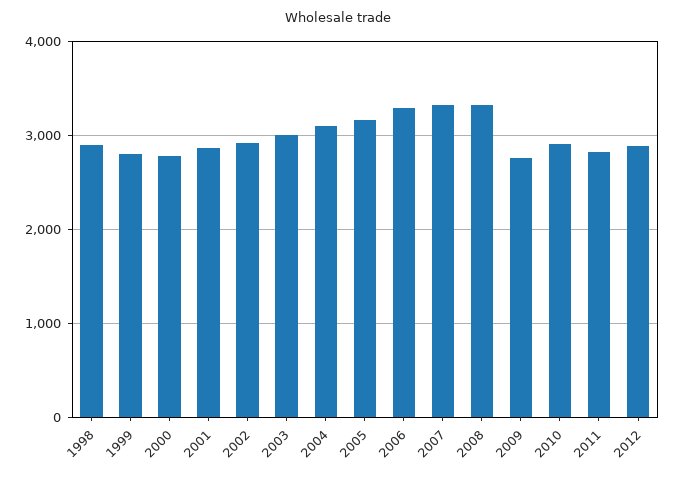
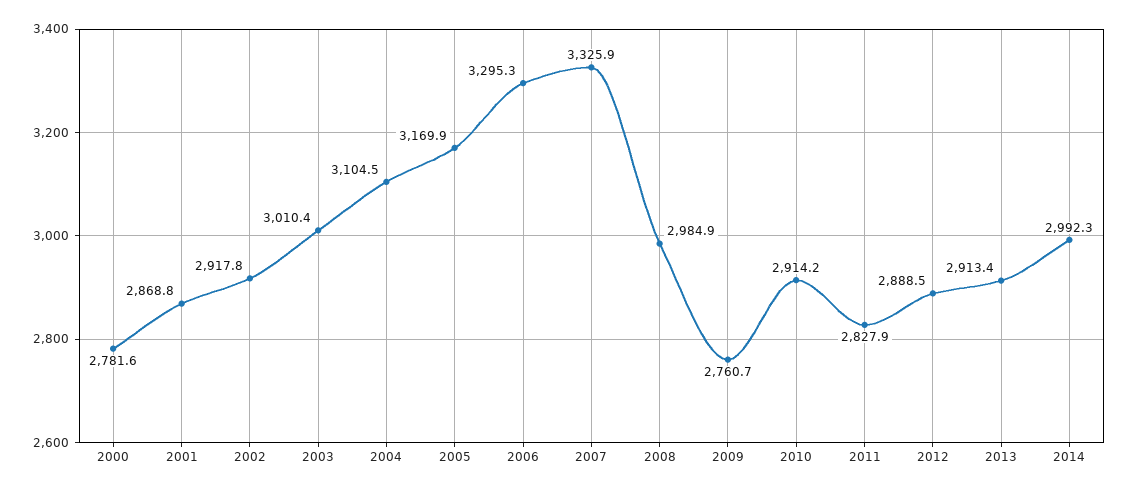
1998: 2900 -> none
1999: 2800 -> none
2008: 3300 -> 2984.9
2013: none -> 2913.4
2014: none -> 2992.3

